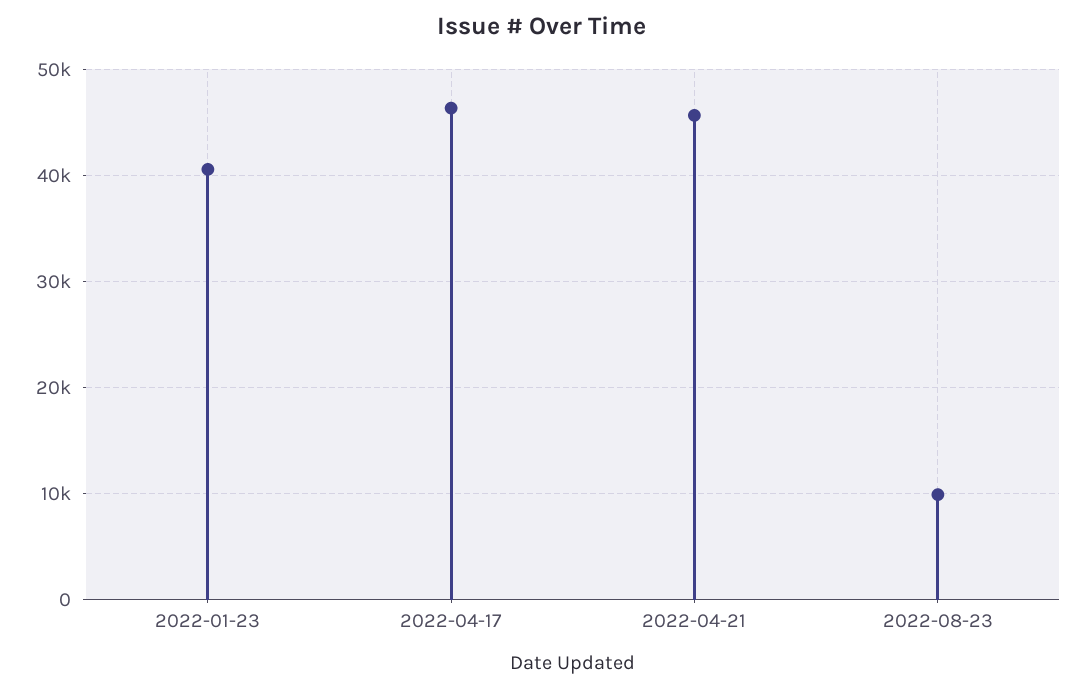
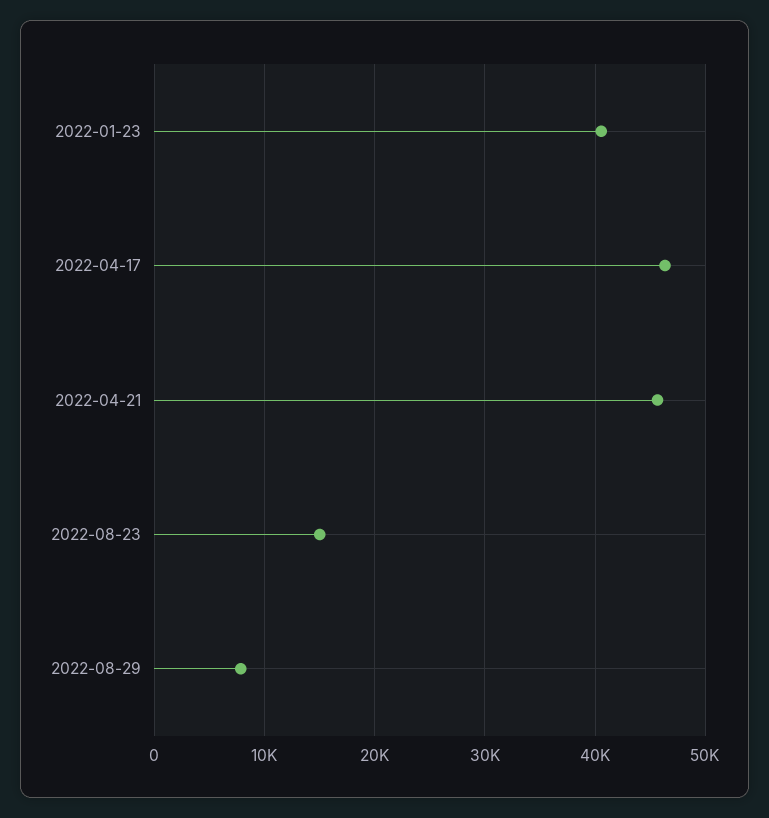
2022-08-23: 10000 -> 15000
2022-08-29: none -> 8000

